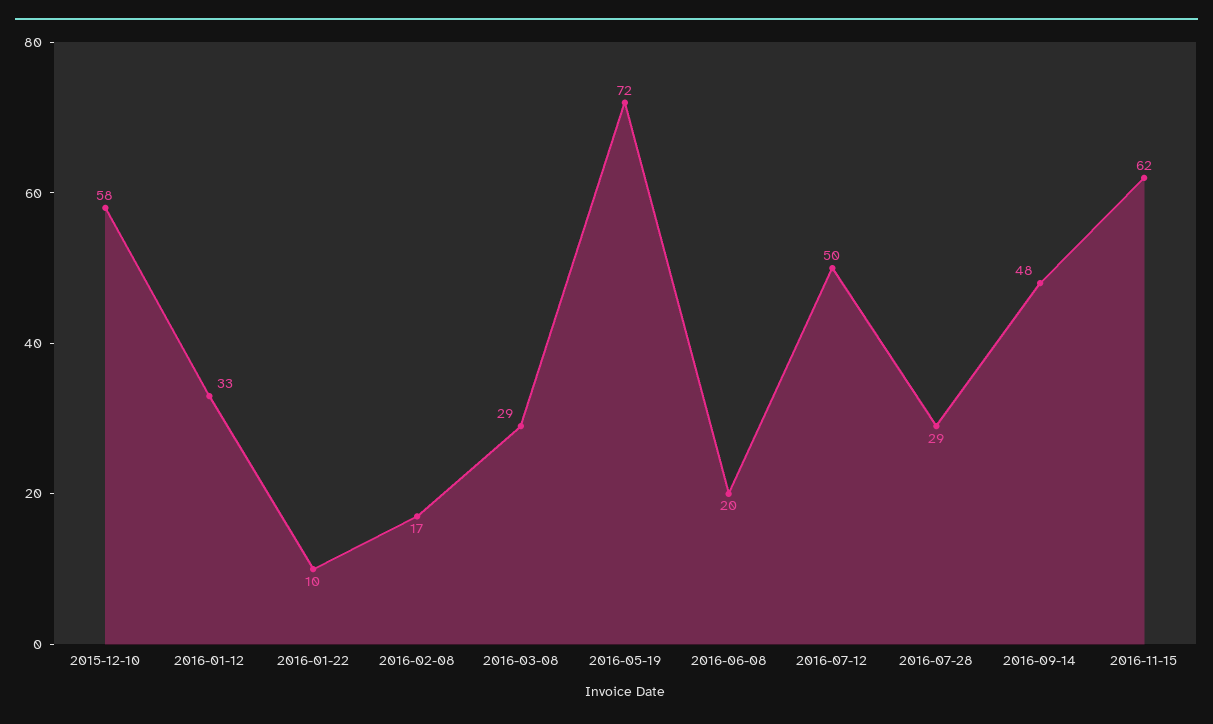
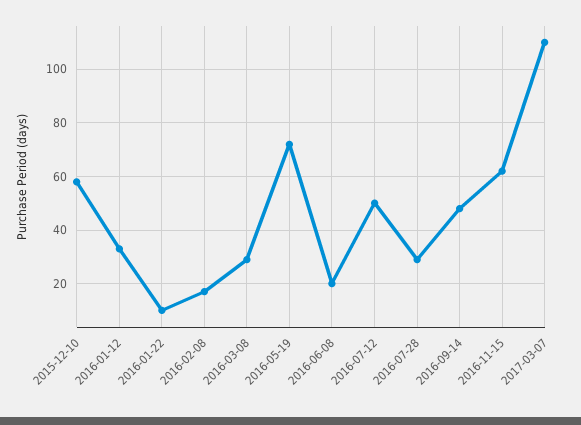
2017-03-07: none -> 110

